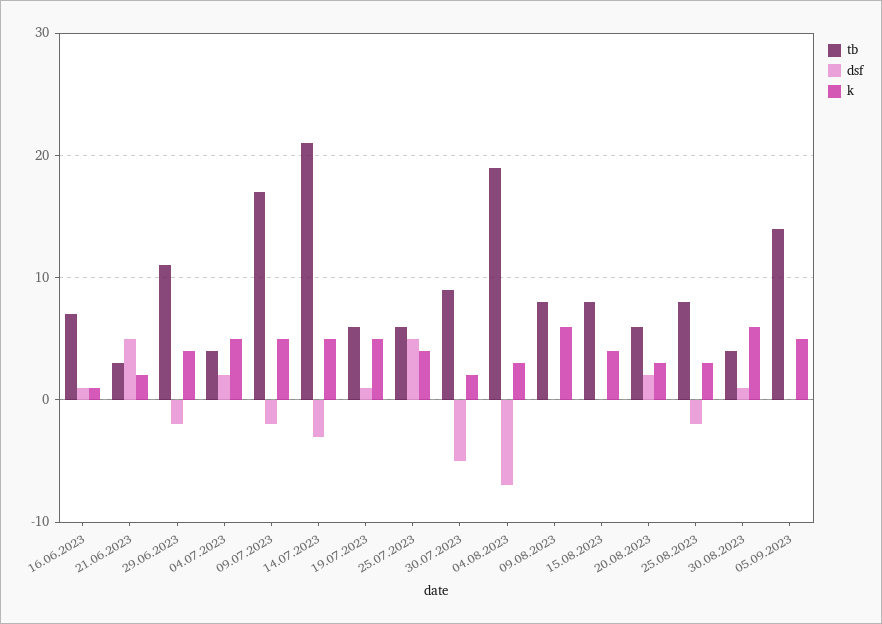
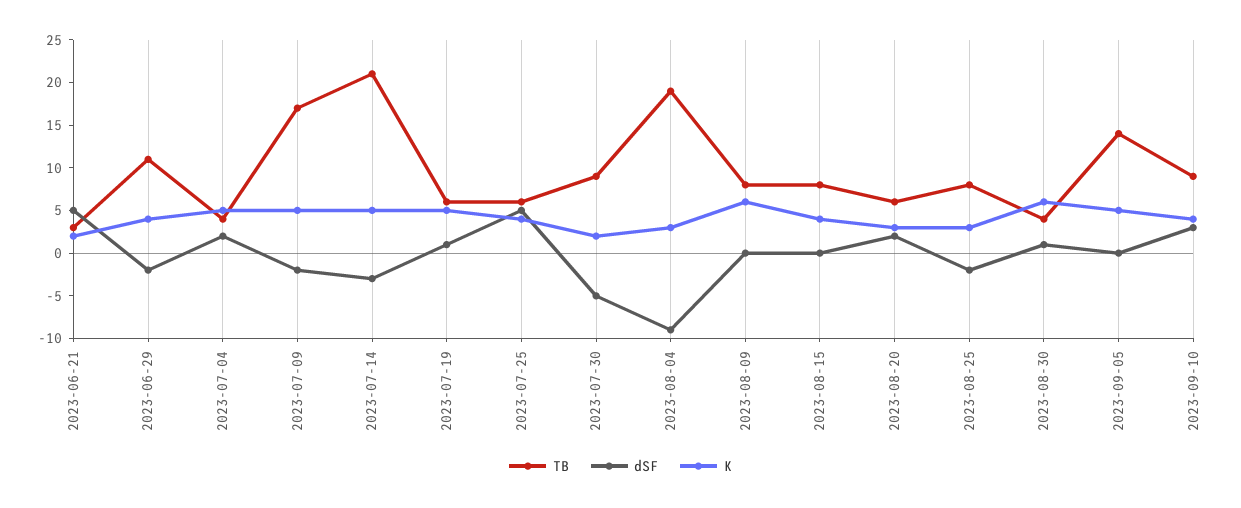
tb, 16.06.2023: 7 -> none
dsf, 16.06.2023: 1 -> none
k, 16.06.2023: 1 -> none
dsf, 04.08.2023: -7 -> -9
tb, 2023-09-10: none -> 9
dsf, 2023-09-10: none -> 3
k, 2023-09-10: none -> 4

